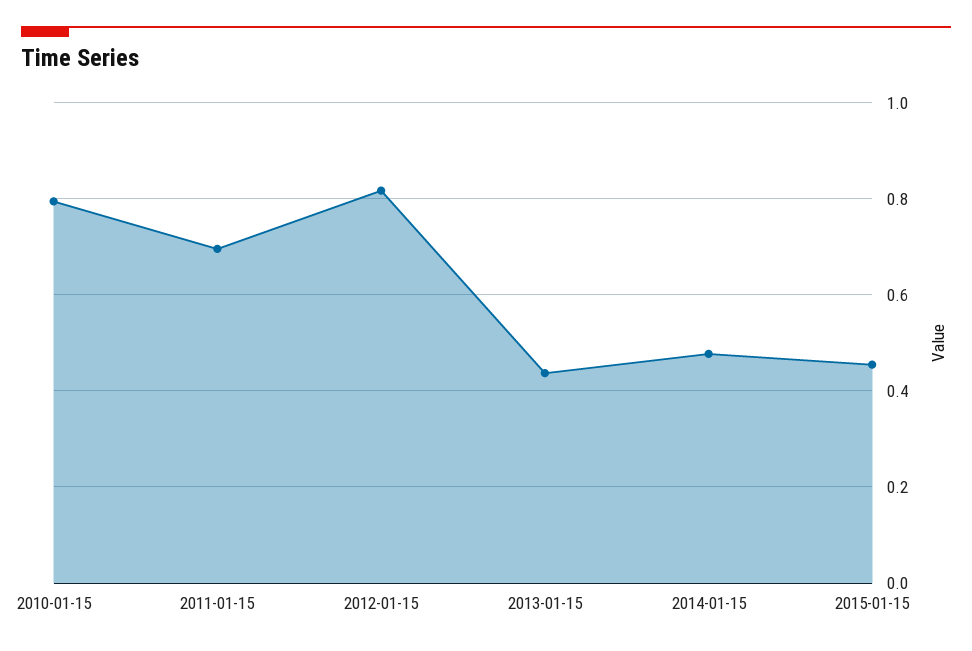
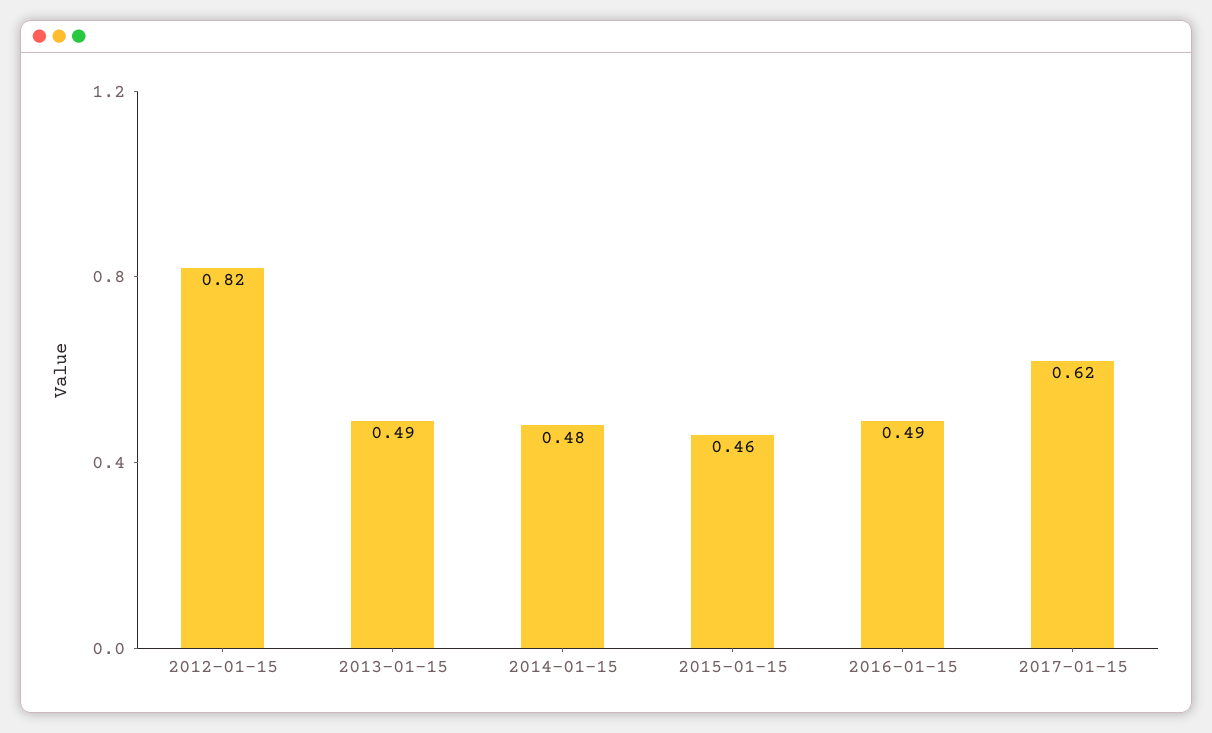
2010-01-15: 0.8 -> none
2011-01-15: 0.7 -> none
2013-01-15: 0.44 -> 0.49
2016-01-15: none -> 0.49
2017-01-15: none -> 0.62

